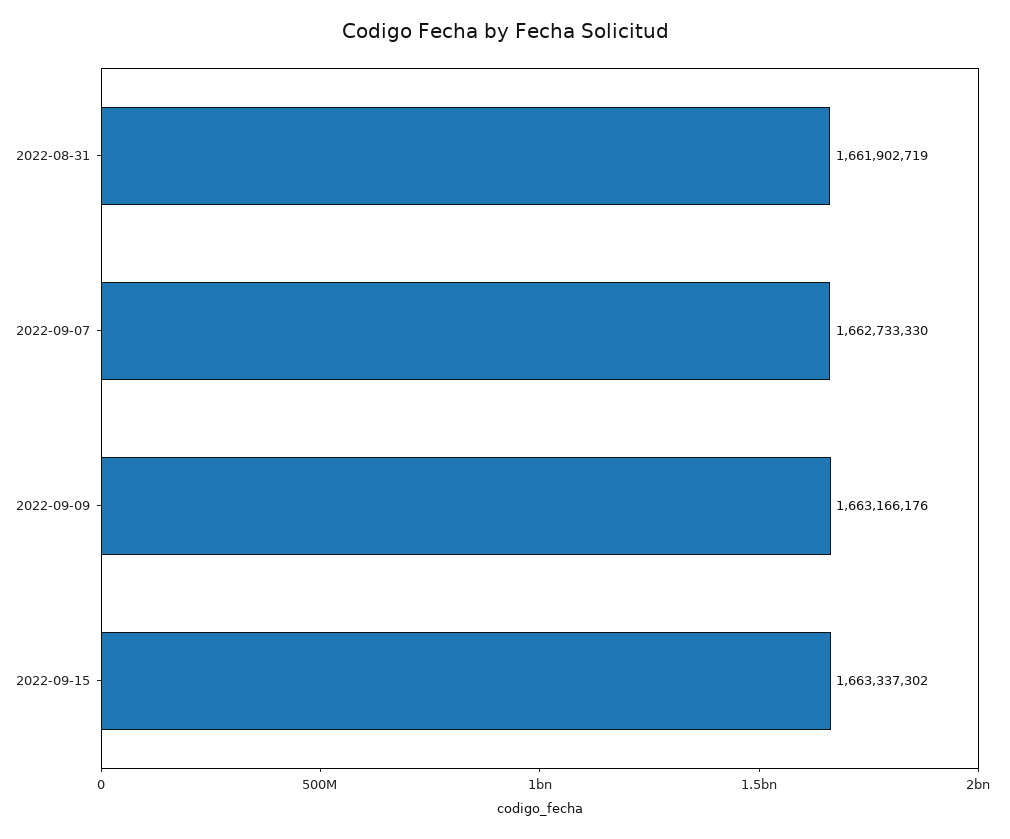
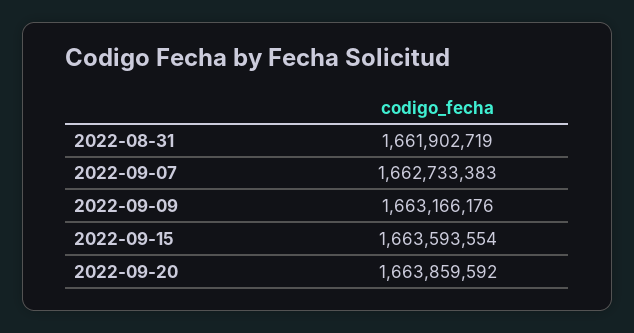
2022-09-07: 1662733330 -> 1662733383
2022-09-15: 1663337302 -> 1663593554
2022-09-20: none -> 1663859592

